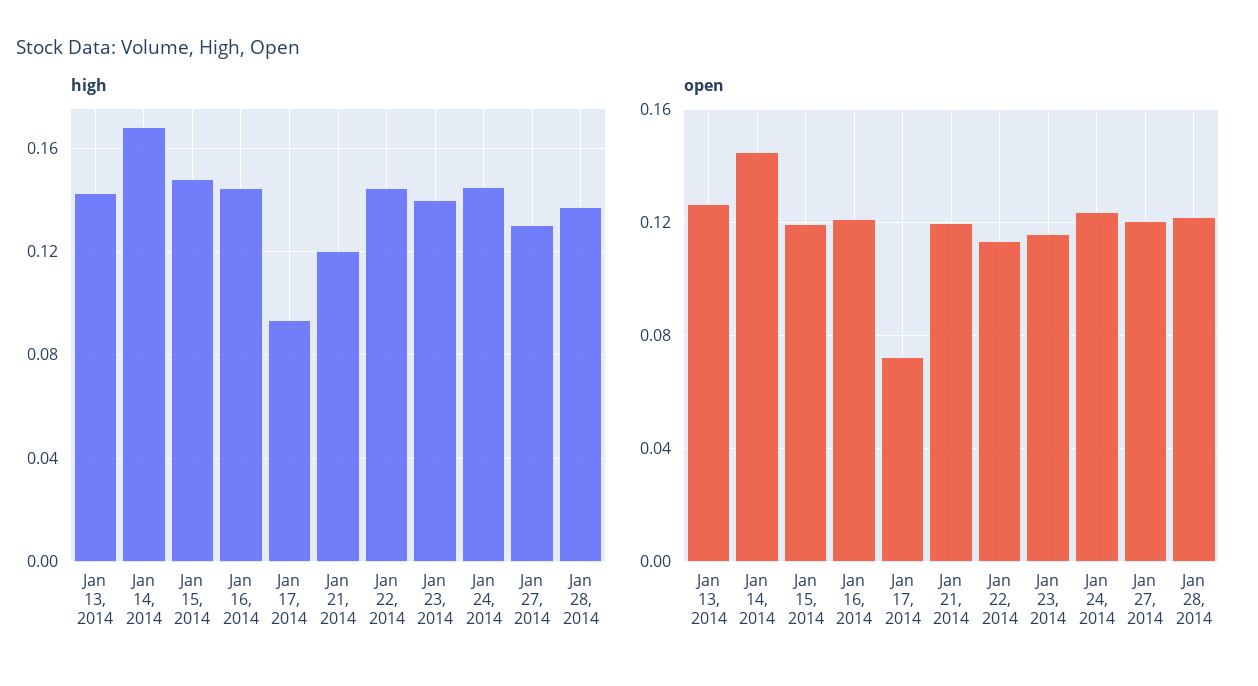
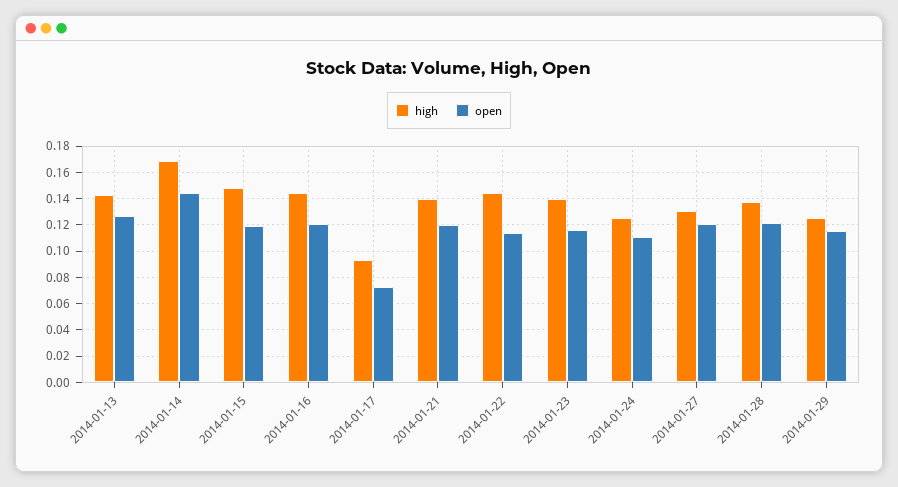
high, Jan 21, 2014: 0.12 -> 0.14
high, Jan 24, 2014: 0.145 -> 0.125
open, Jan 24, 2014: 0.125 -> 0.11
high, 2014-01-29: none -> 0.125
open, 2014-01-29: none -> 0.115

